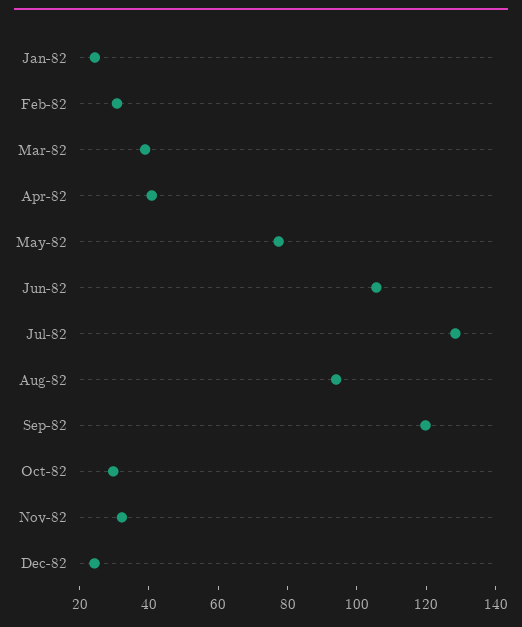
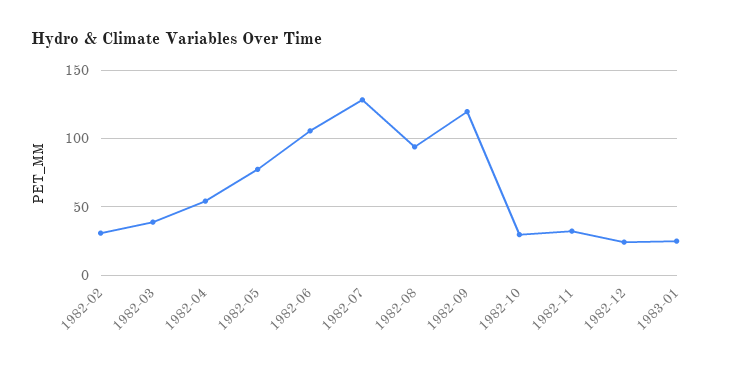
Jan-82: 25 -> none
Apr-82: 40 -> 55
1983-01: none -> 25

